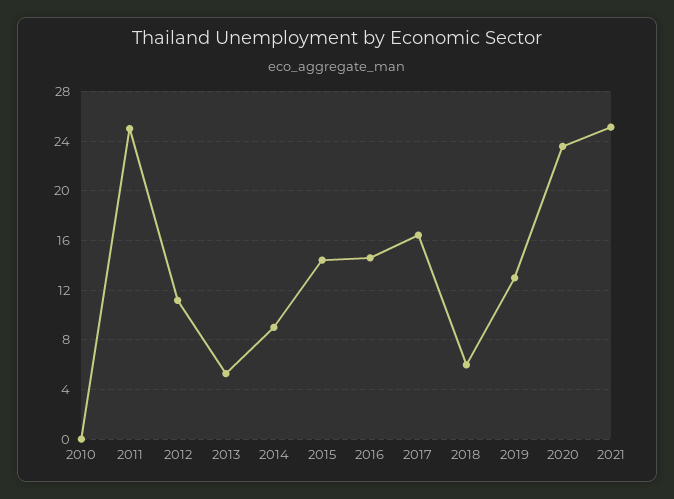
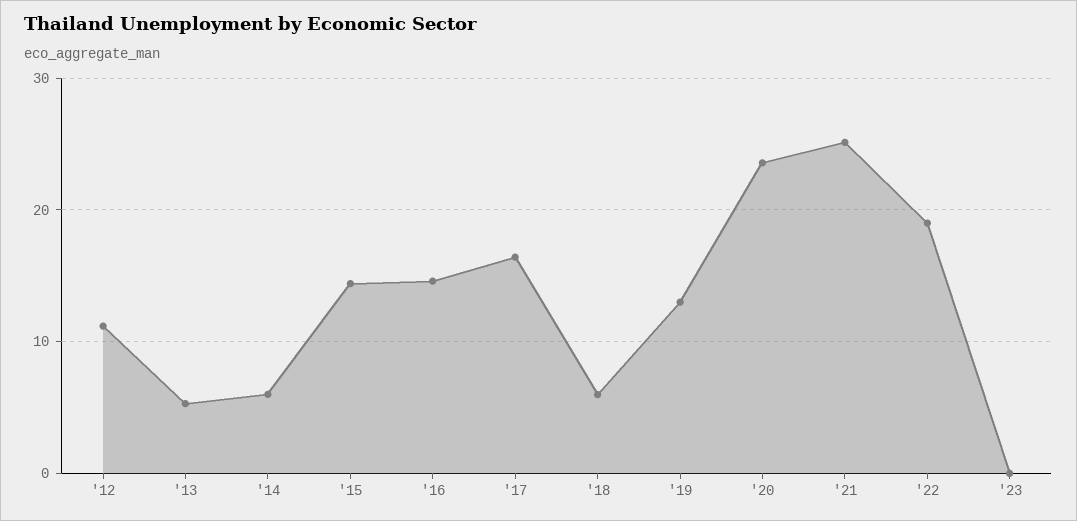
2010: 0 -> none
2011: 25 -> none
2014: 9 -> 6
'22: none -> 19
'23: none -> 0

